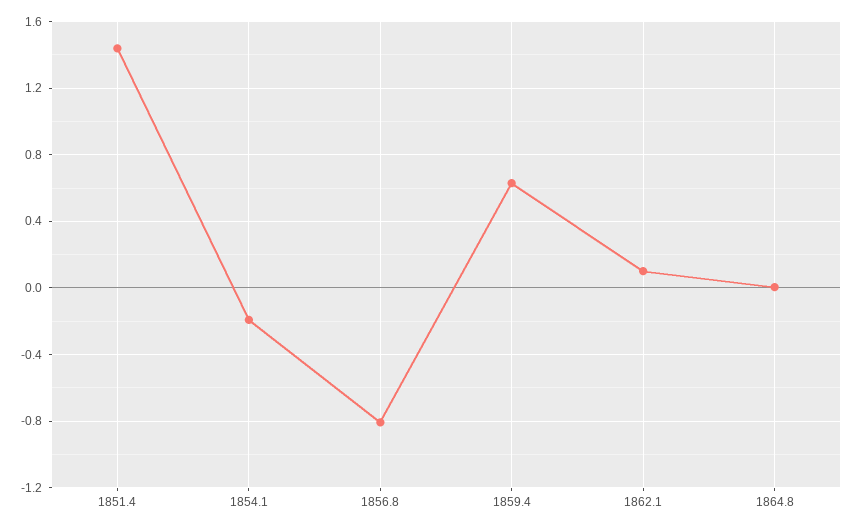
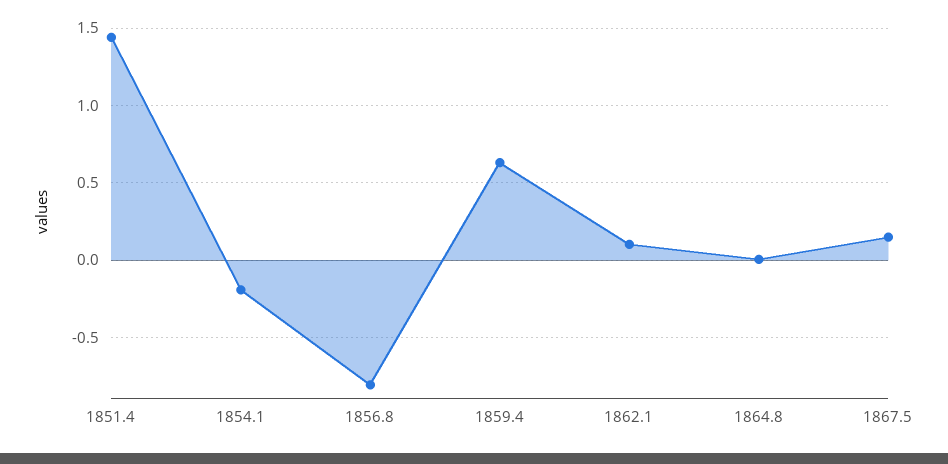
1867.5: none -> 0.15

